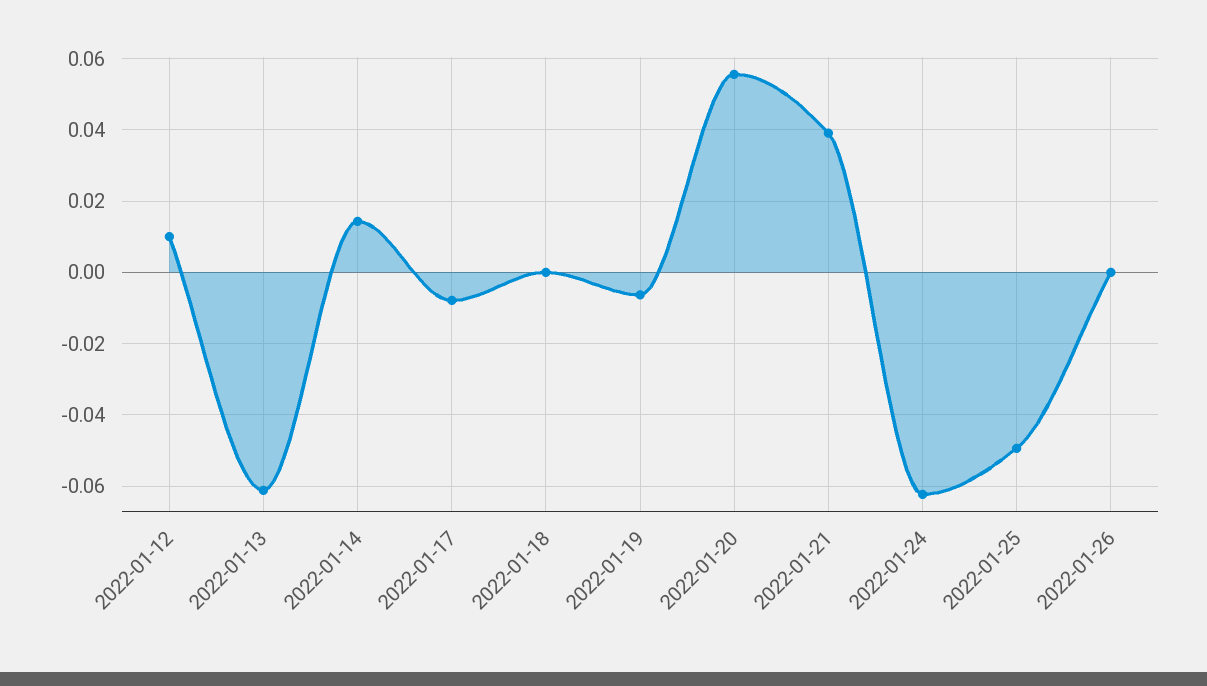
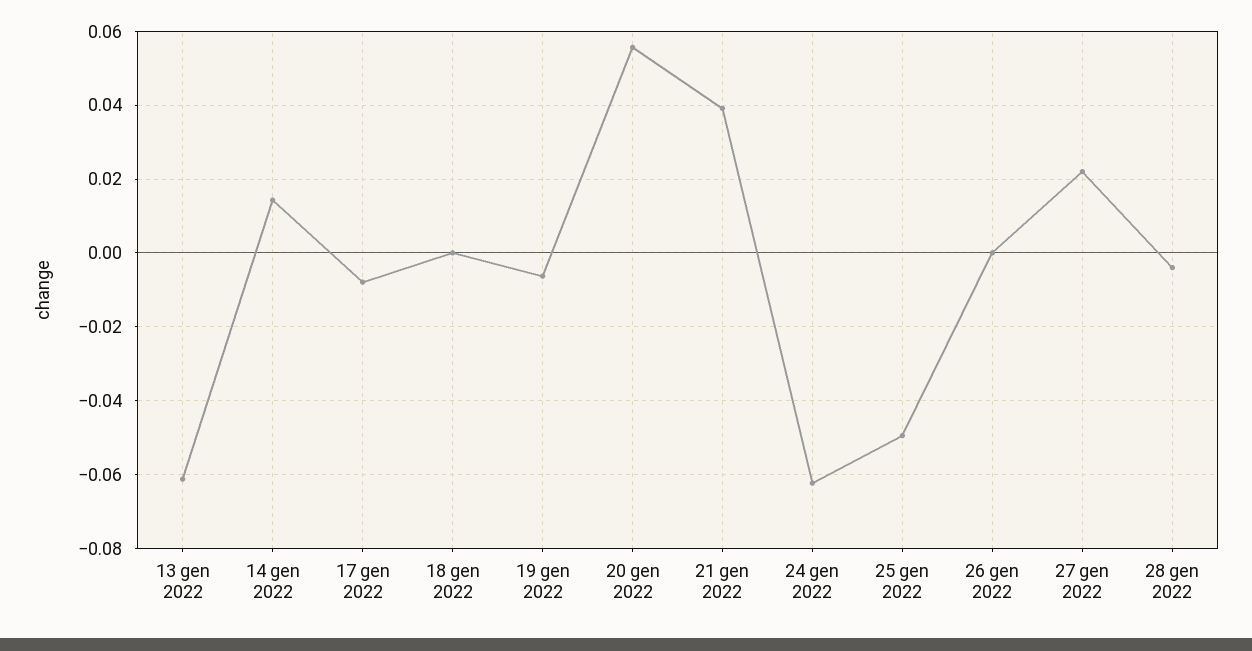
2022-01-12: 0.01 -> none
27 gen 2022: none -> 0.022
28 gen 2022: none -> -0.004

